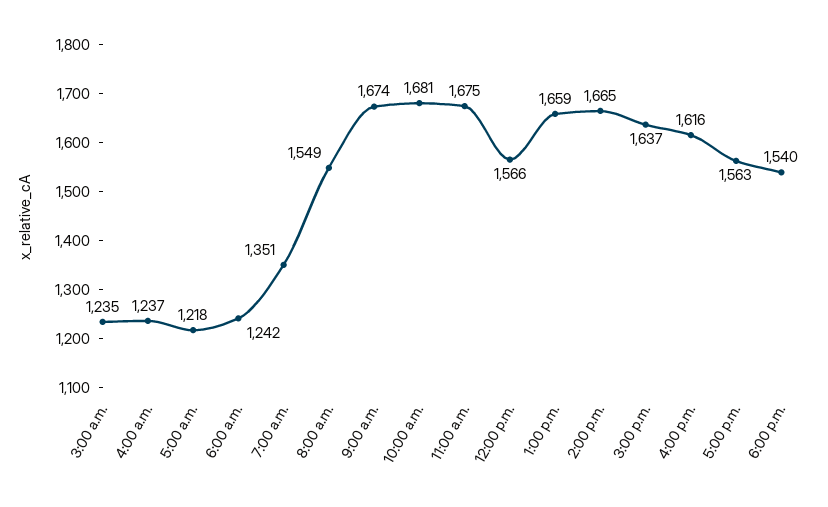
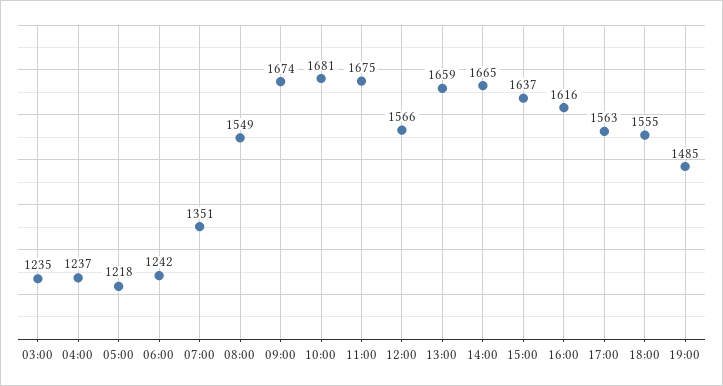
6:00 p.m.: 1540 -> 1555
19:00: none -> 1485

